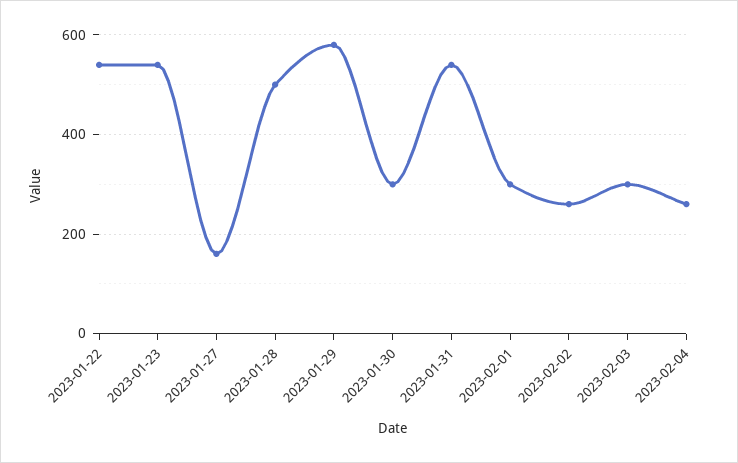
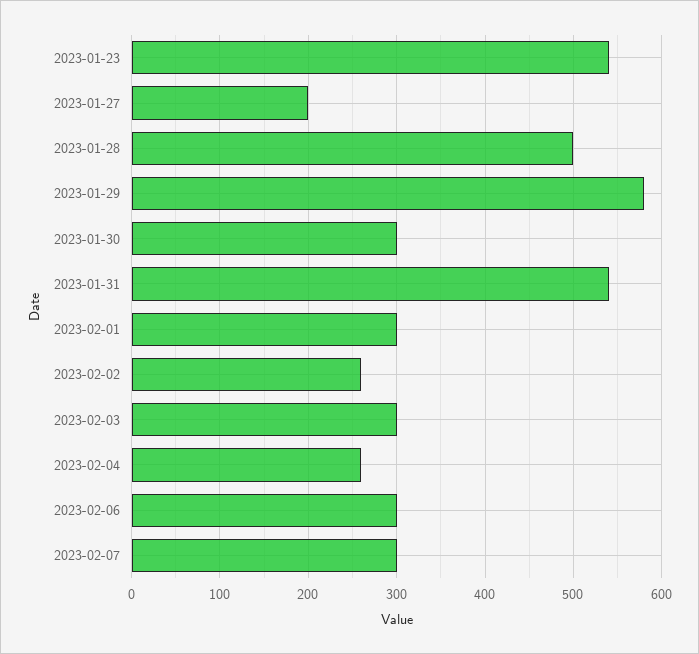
2023-01-22: 540 -> none
2023-01-27: 160 -> 200
2023-02-06: none -> 300
2023-02-07: none -> 300

